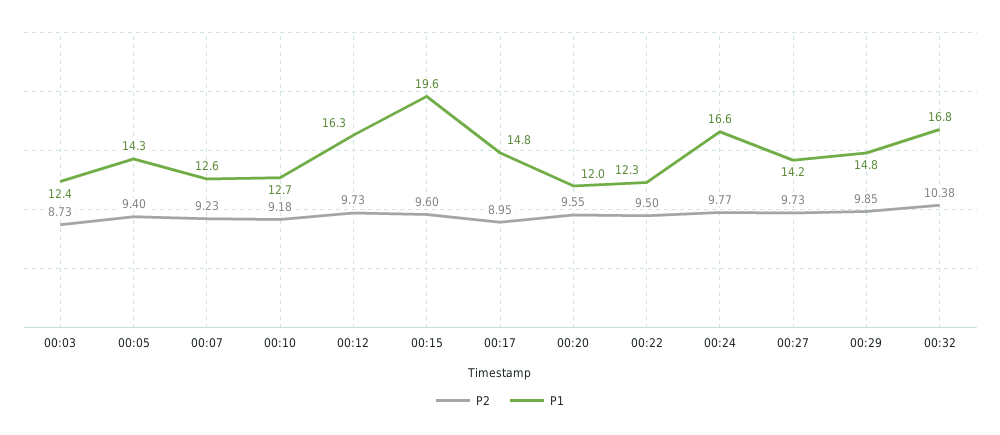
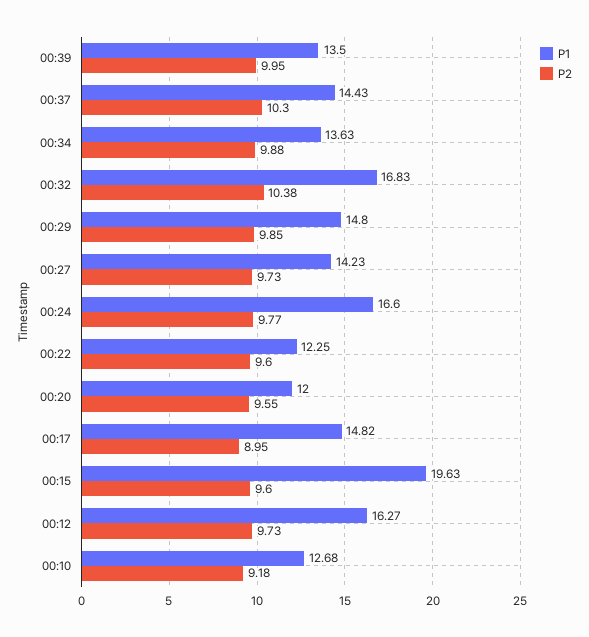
P2, 00:03: 8.73 -> none
P1, 00:03: 12.4 -> none
P2, 00:05: 9.4 -> none
P1, 00:05: 14.3 -> none
P2, 00:07: 9.23 -> none
P1, 00:07: 12.6 -> none
P2, 00:22: 9.5 -> 9.6
P1, 00:39: none -> 13.5
P2, 00:39: none -> 9.95
P1, 00:37: none -> 14.43
P2, 00:37: none -> 10.3
P1, 00:34: none -> 13.63
P2, 00:34: none -> 9.88

